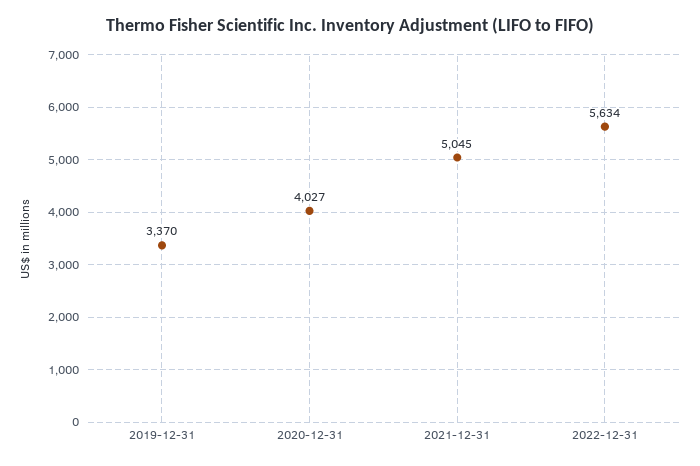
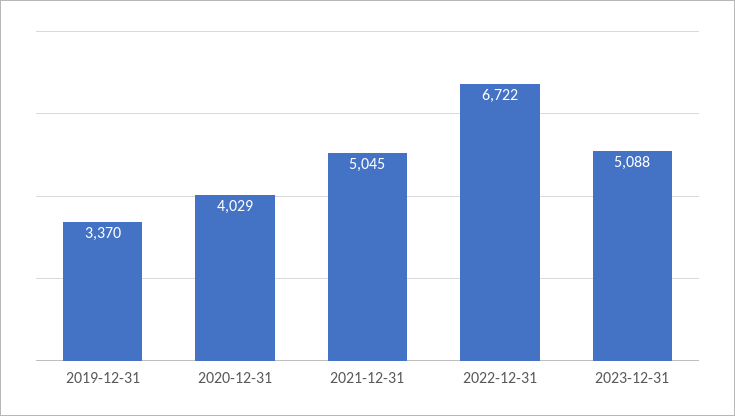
2020-12-31: 4027 -> 4029
2022-12-31: 5634 -> 6722
2023-12-31: none -> 5088

